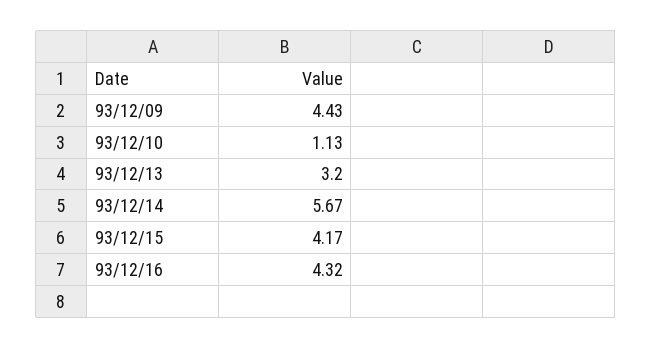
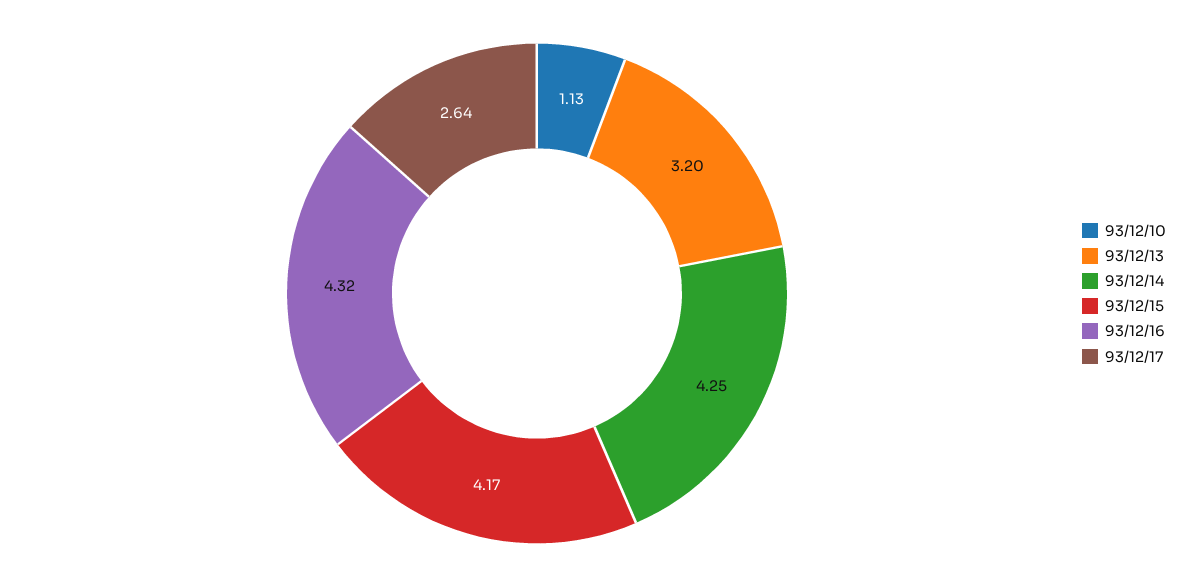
93/12/09: 4.43 -> none
93/12/14: 5.67 -> 4.25
93/12/17: none -> 2.64

